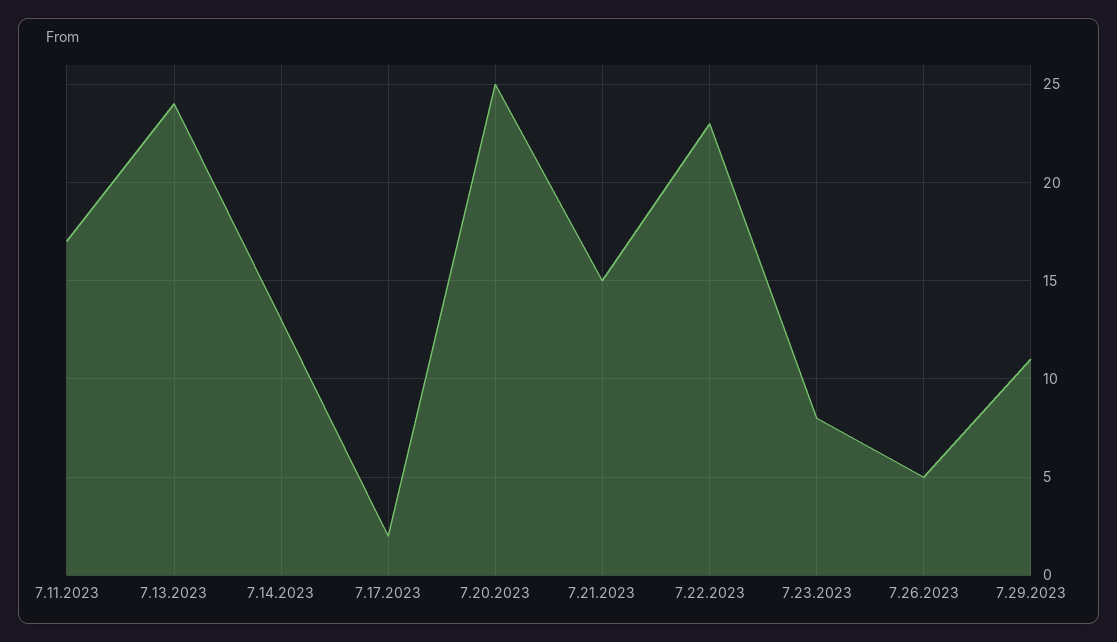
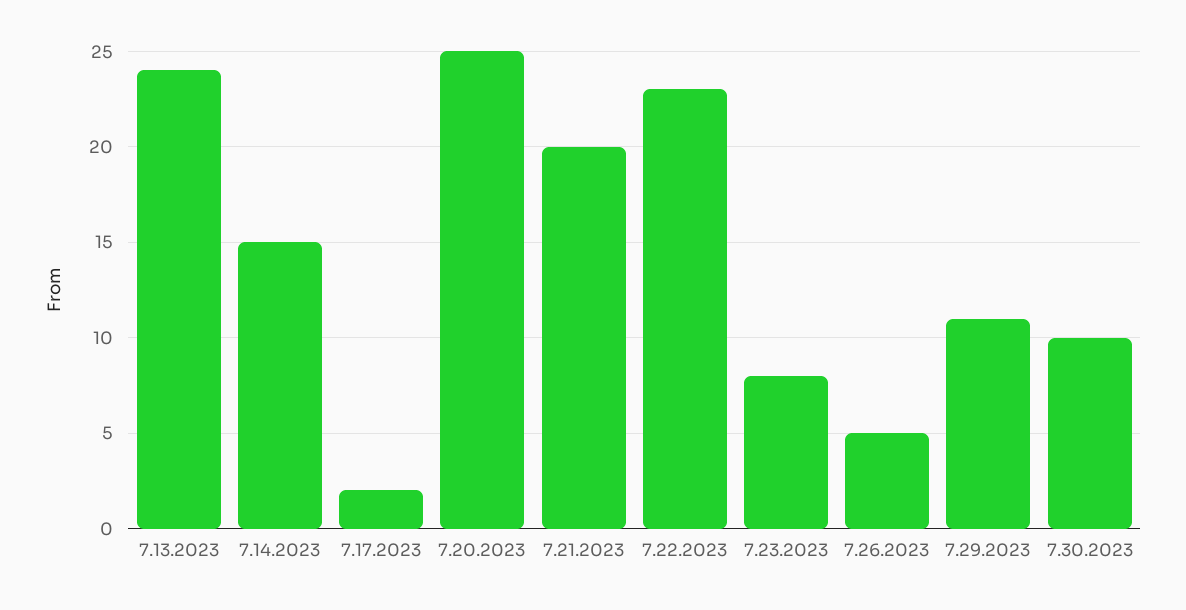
7.11.2023: 17 -> none
7.14.2023: 13 -> 15
7.21.2023: 15 -> 20
7.30.2023: none -> 10

